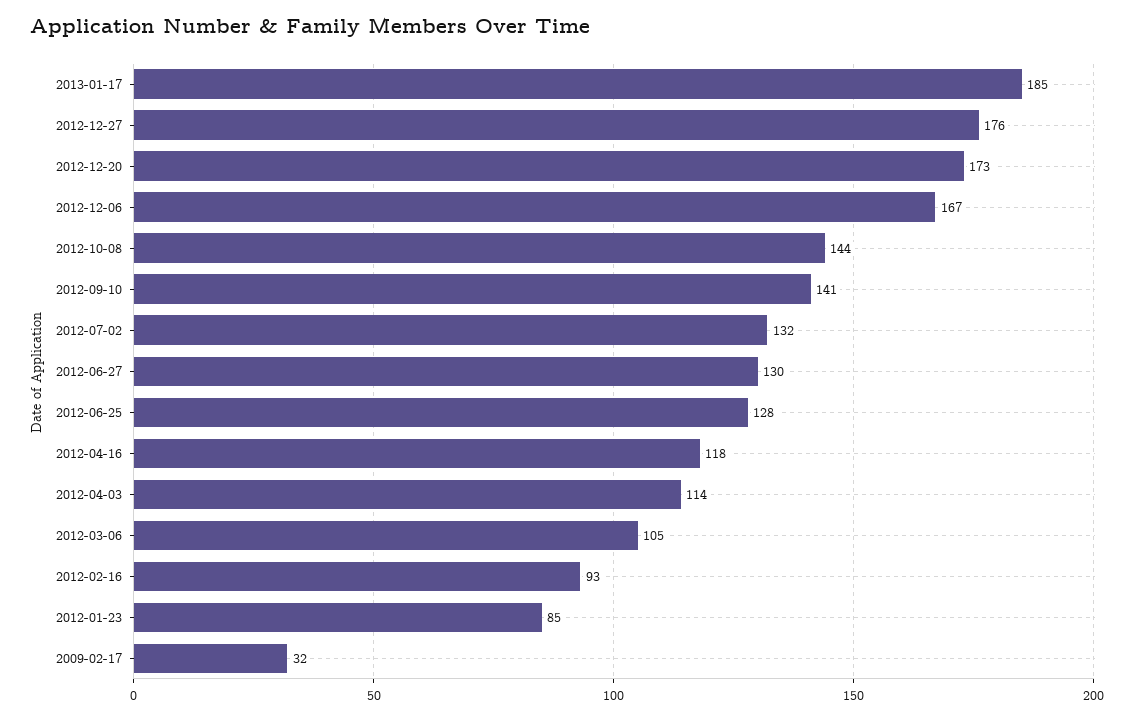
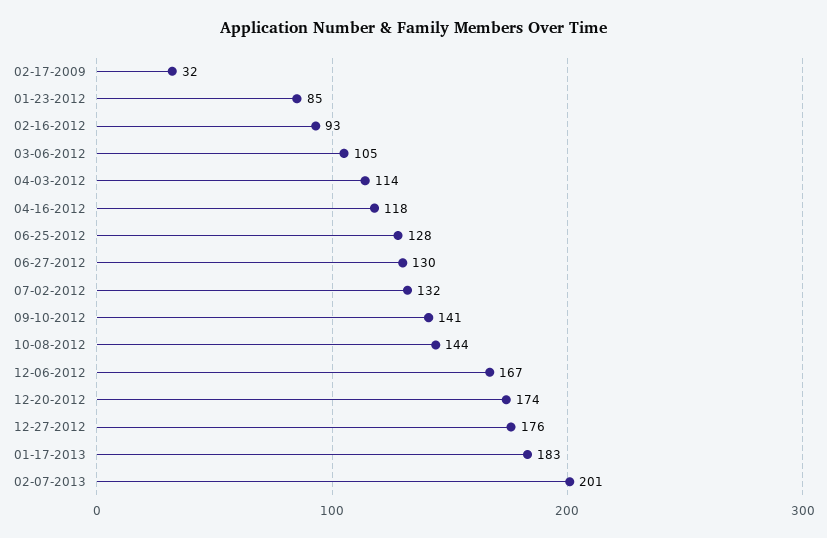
2013-01-17: 185 -> 183
2012-12-20: 173 -> 174
02-07-2013: none -> 201

